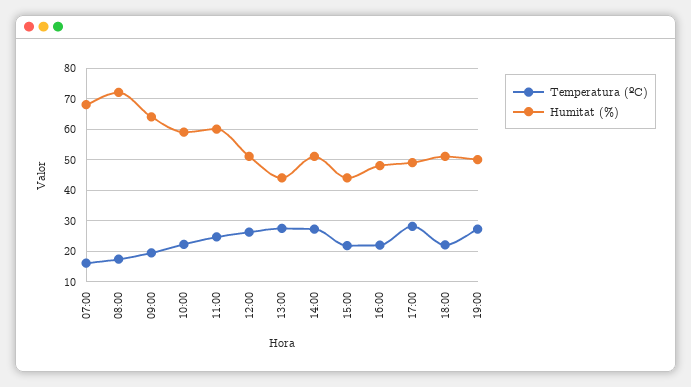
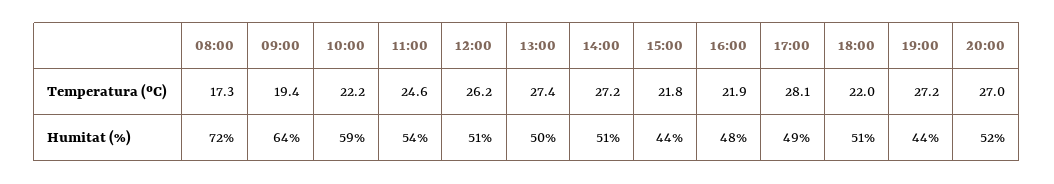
Temperatura (ºC), 07:00: 16 -> none
Humitat (%), 07:00: 68 -> none
Humitat (%), 11:00: 60 -> 54
Humitat (%), 13:00: 44 -> 50
Humitat (%), 19:00: 50 -> 44
Temperatura (ºC), 20:00: none -> 27
Humitat (%), 20:00: none -> 52

